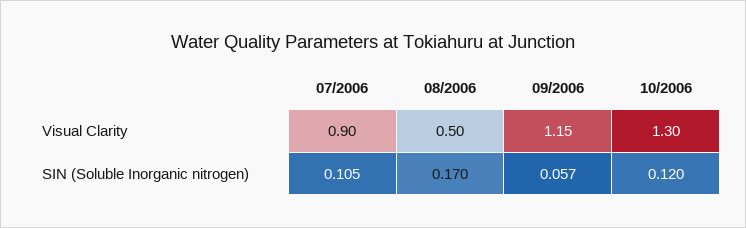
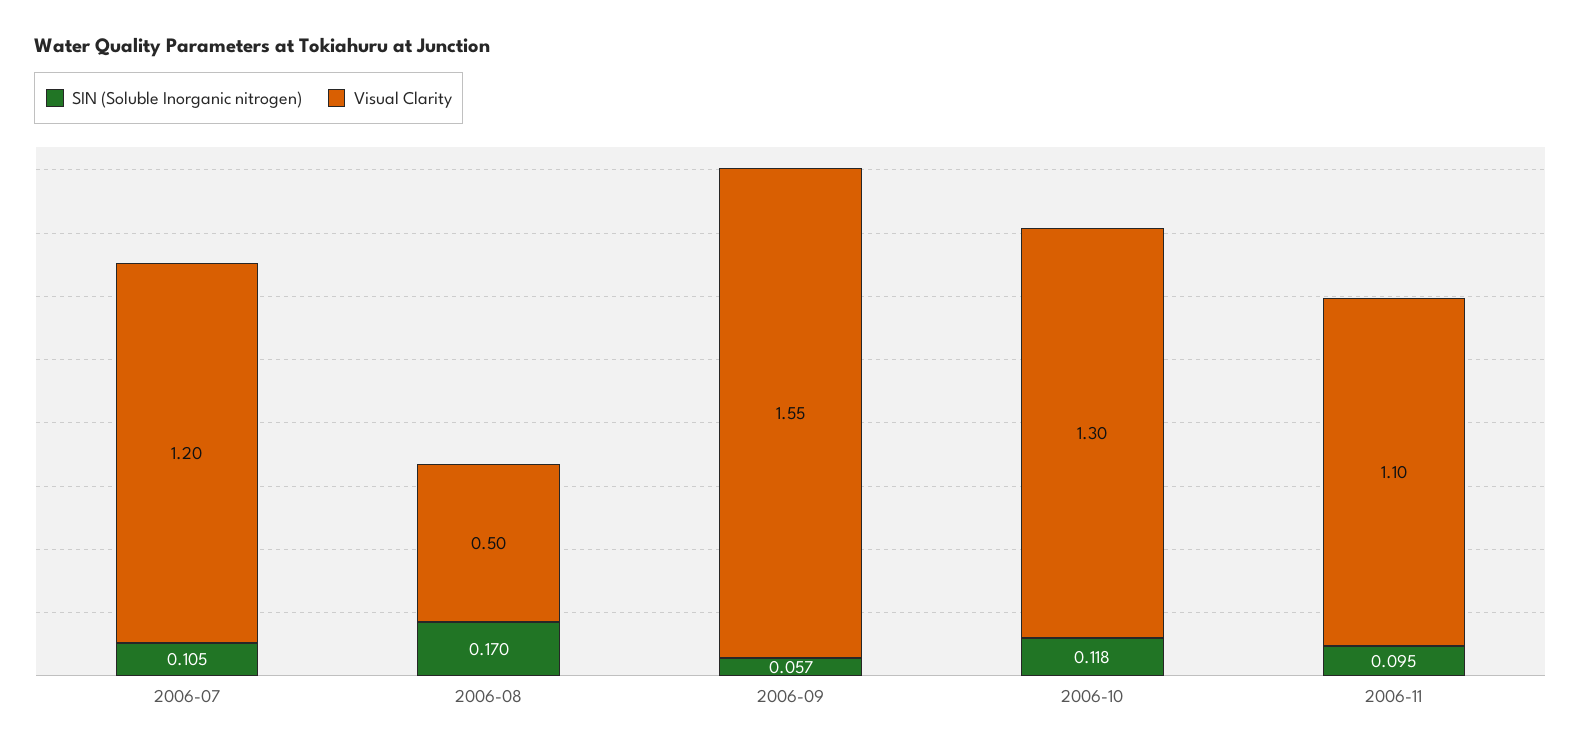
Visual Clarity, 07/2006: 0.9 -> 1.2
Visual Clarity, 09/2006: 1.15 -> 1.55
SIN (Soluble Inorganic nitrogen), 10/2006: 0.12 -> 0.118
SIN (Soluble Inorganic nitrogen), 2006-11: none -> 0.095
Visual Clarity, 2006-11: none -> 1.1

